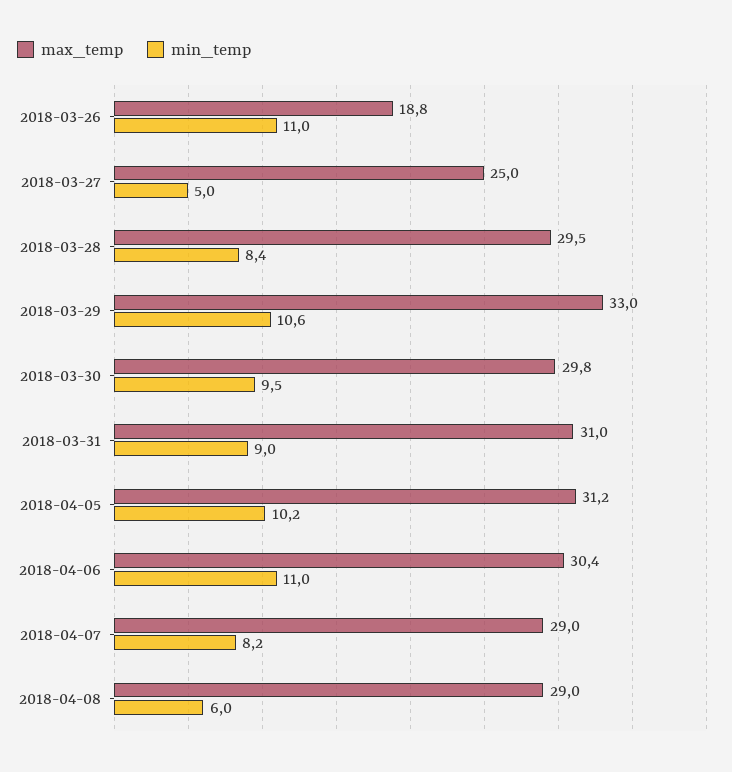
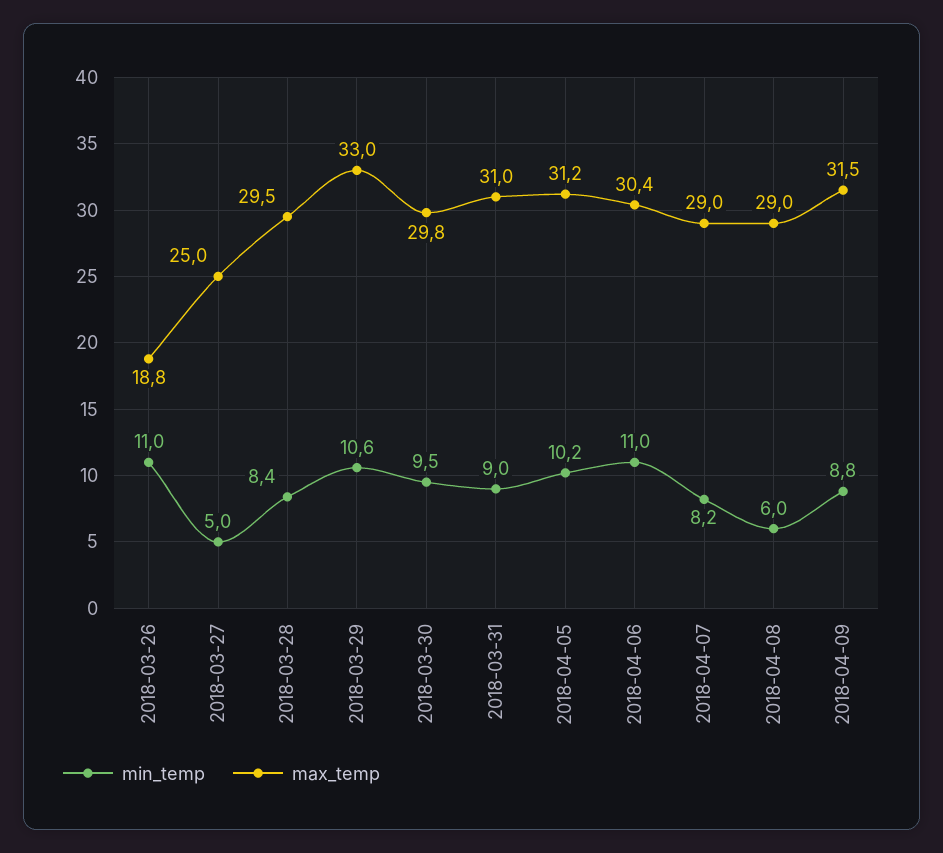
min_temp, 2018-04-09: none -> 8.8
max_temp, 2018-04-09: none -> 31.5

